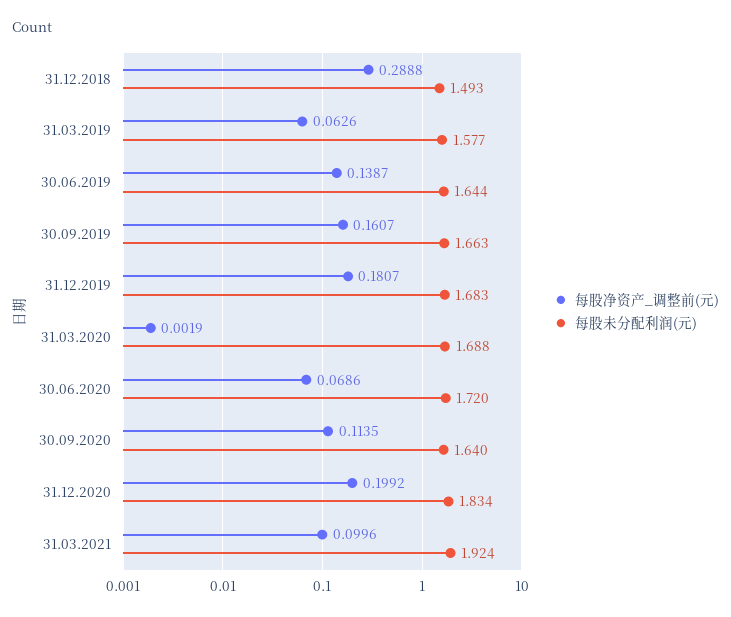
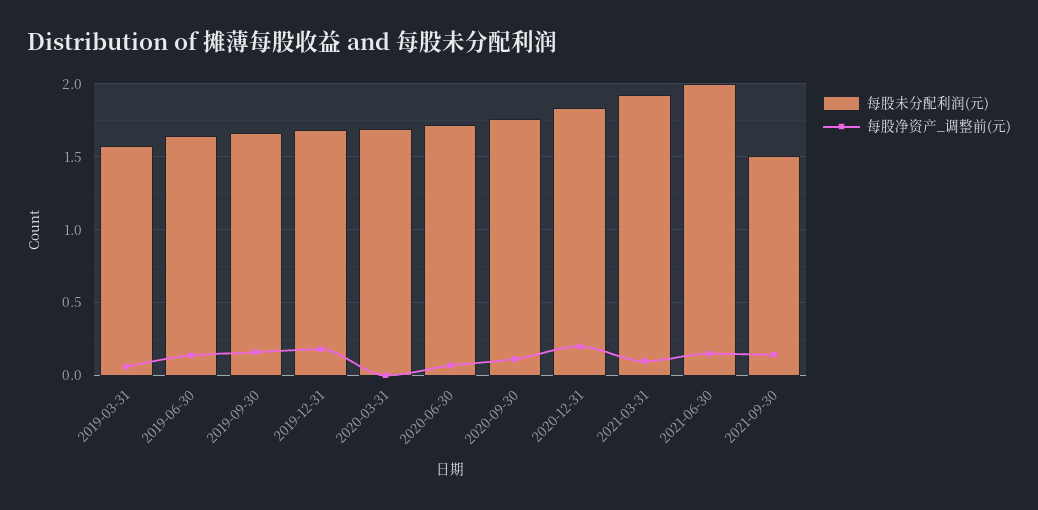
每股净资产_调整前(元), 31.12.2018: 0.2888 -> none
每股未分配利润(元), 31.12.2018: 1.493 -> none
每股未分配利润(元), 30.09.2020: 1.64 -> 1.75
每股未分配利润(元), 2021-06-30: none -> 2
每股净资产_调整前(元), 2021-06-30: none -> 0.15
每股未分配利润(元), 2021-09-30: none -> 1.5
每股净资产_调整前(元), 2021-09-30: none -> 0.15

